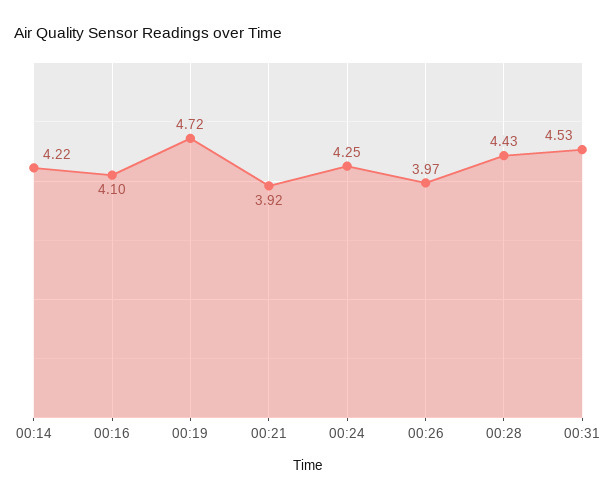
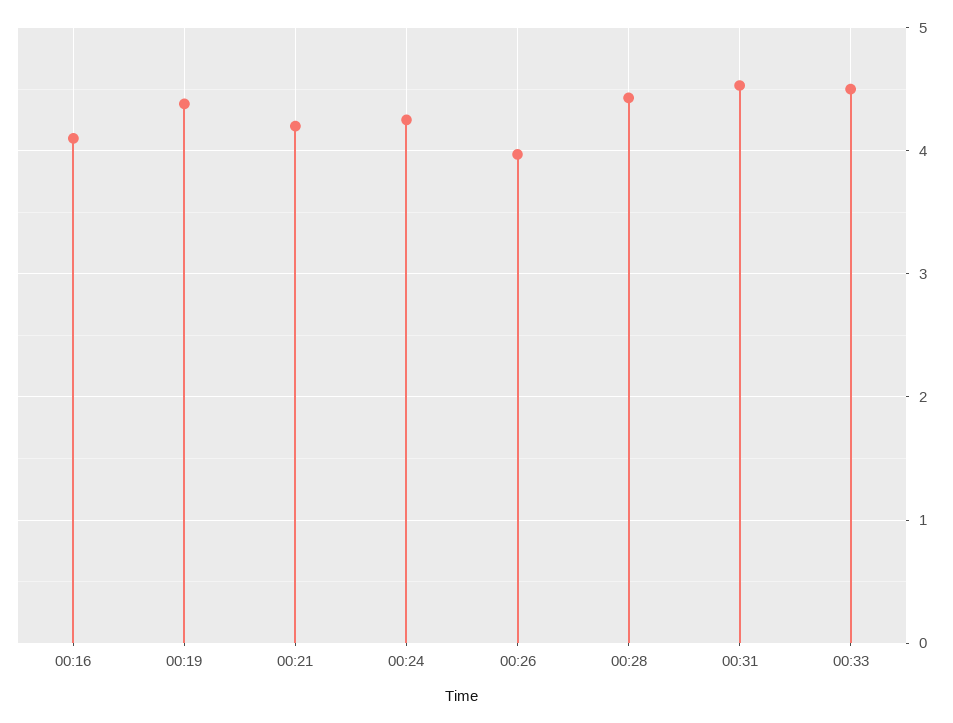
00:14: 4.22 -> none
00:19: 4.72 -> 4.4
00:21: 3.92 -> 4.2
00:33: none -> 4.5

